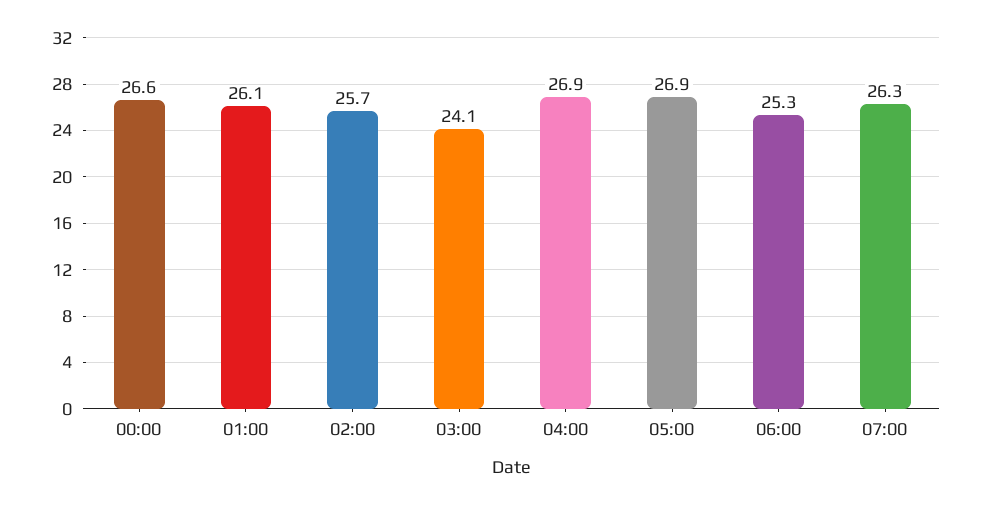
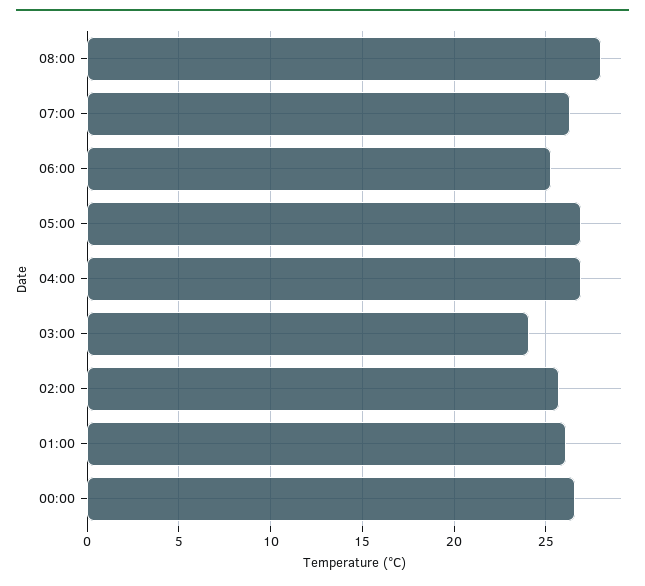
08:00: none -> 28

